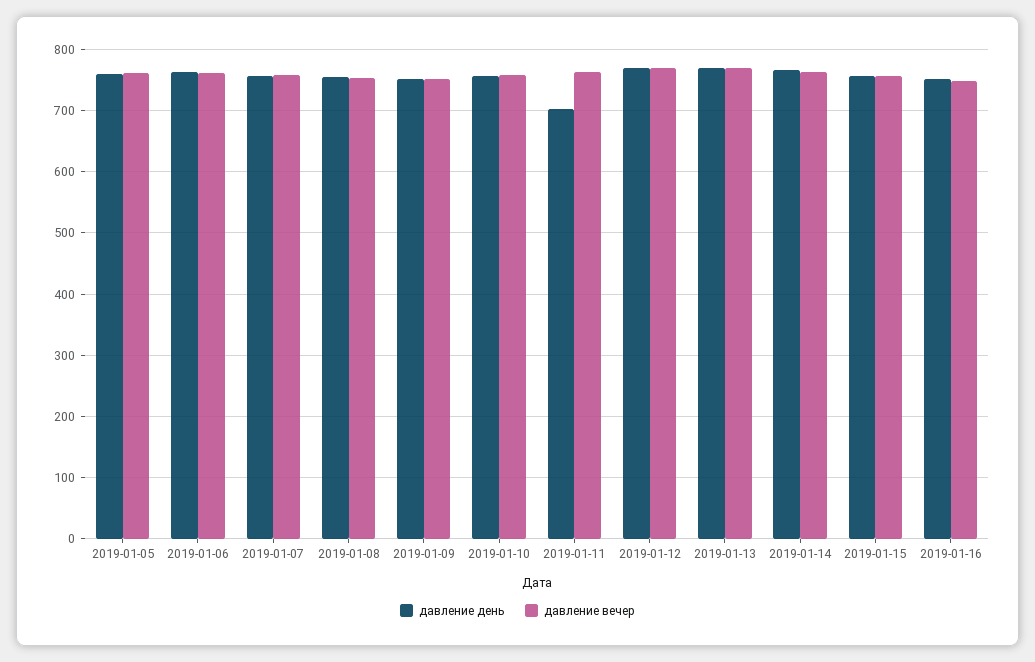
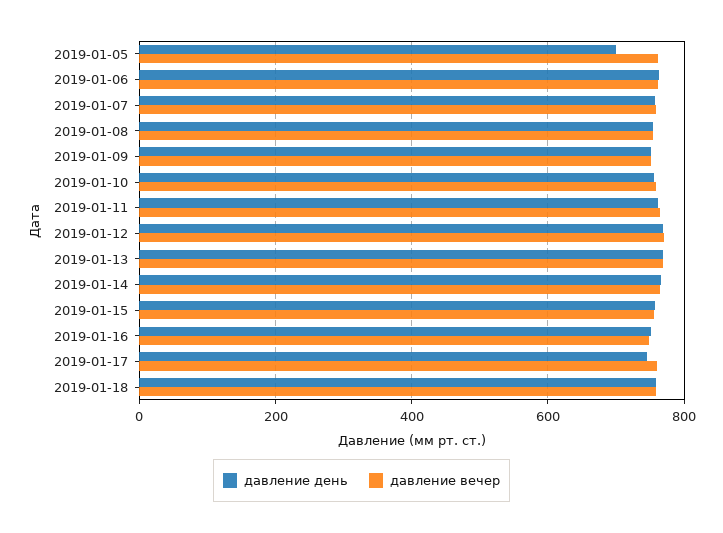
давление день, 2019-01-05: 760 -> 700
давление день, 2019-01-11: 700 -> 760
давление день, 2019-01-17: none -> 740
давление вечер, 2019-01-17: none -> 760
давление день, 2019-01-18: none -> 760
давление вечер, 2019-01-18: none -> 760

